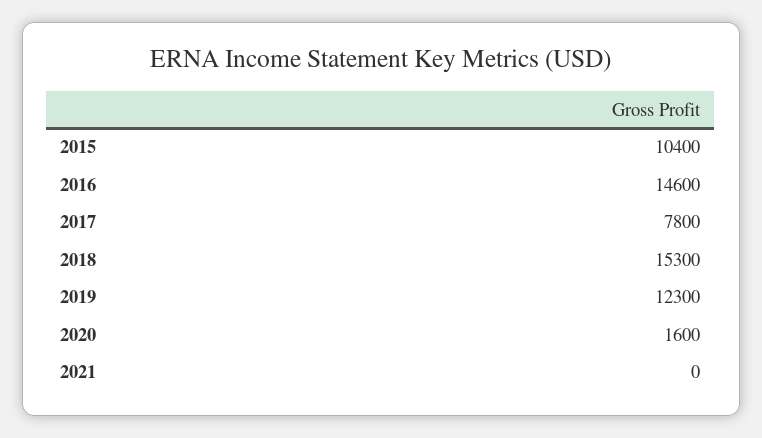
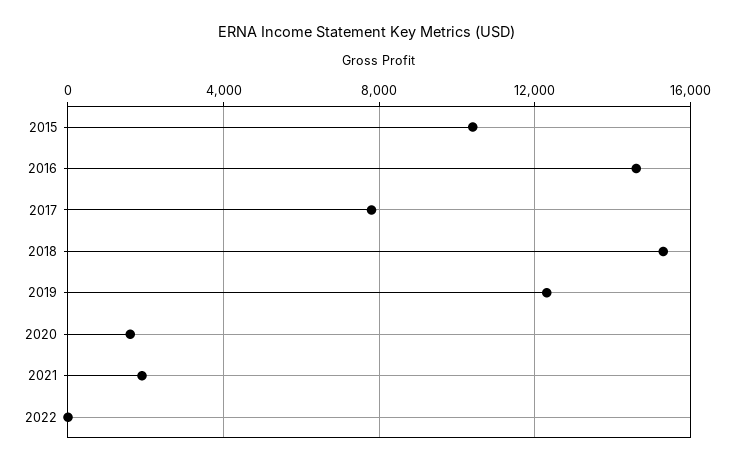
2021: 0 -> 2000
2022: none -> 0

